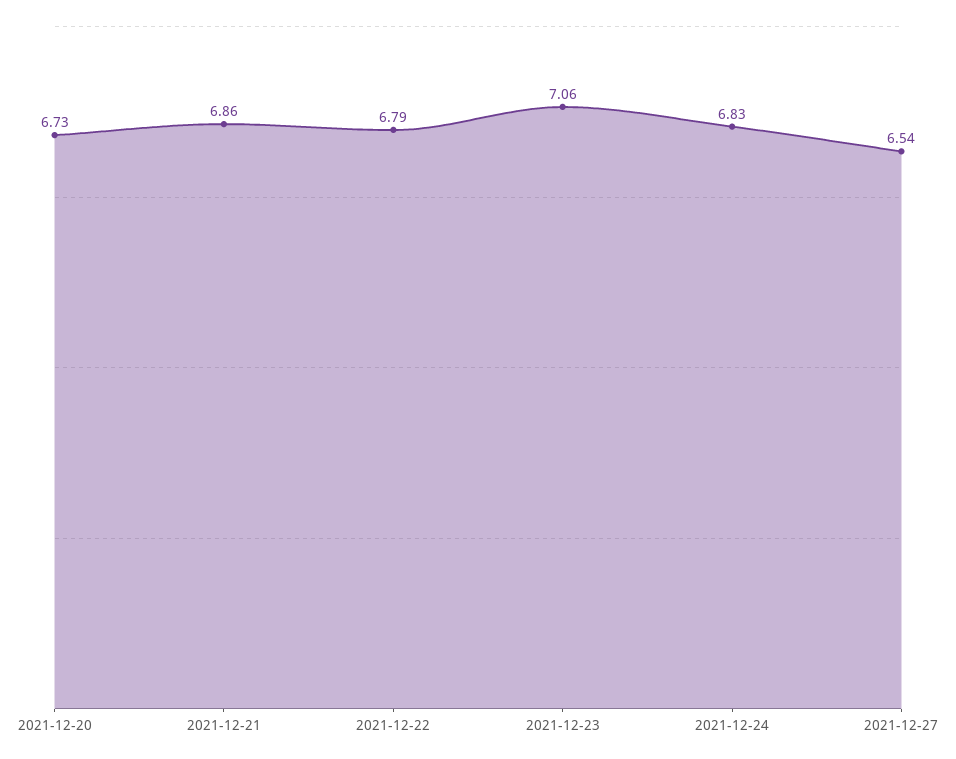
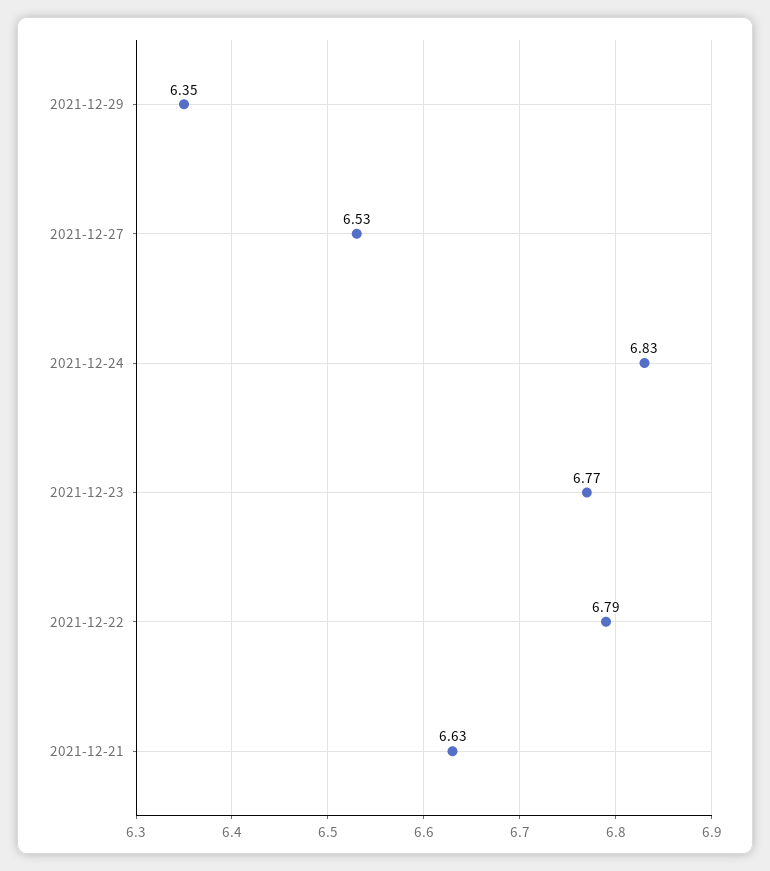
2021-12-20: 6.73 -> none
2021-12-21: 6.86 -> 6.63
2021-12-23: 7.06 -> 6.77
2021-12-27: 6.54 -> 6.53
2021-12-29: none -> 6.35

